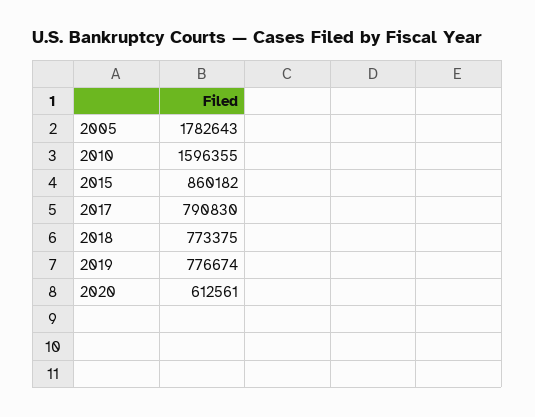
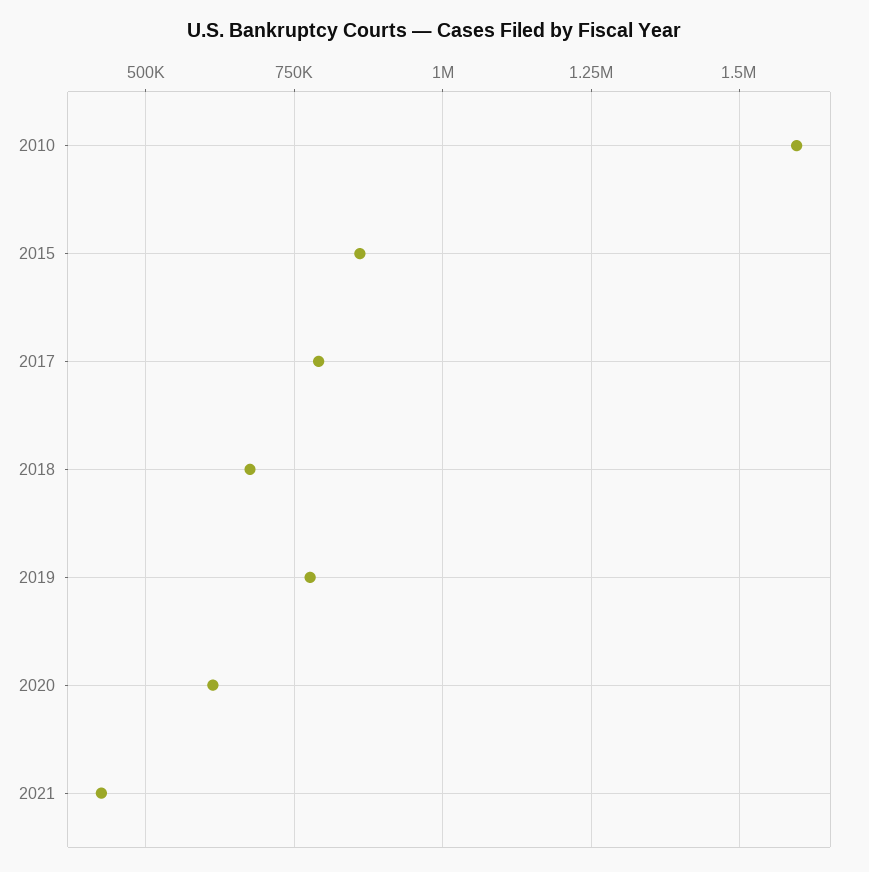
2005: 1782643 -> none
2018: 773375 -> 675000
2021: none -> 425000

